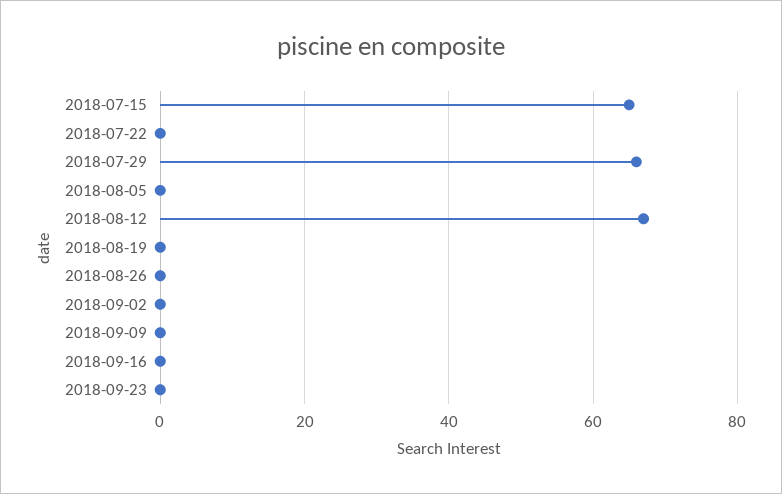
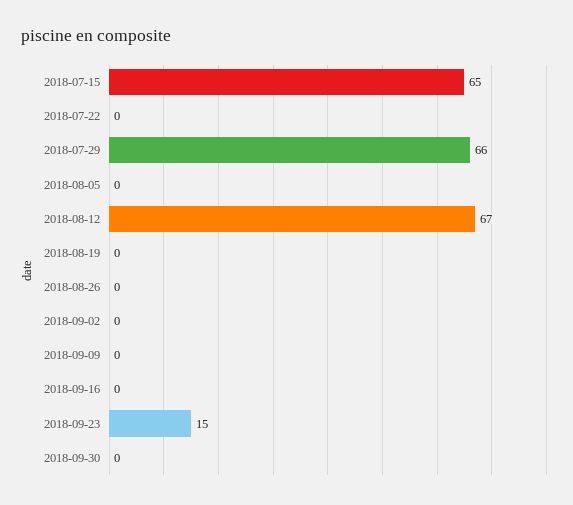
2018-09-23: 0 -> 15
2018-09-30: none -> 0

